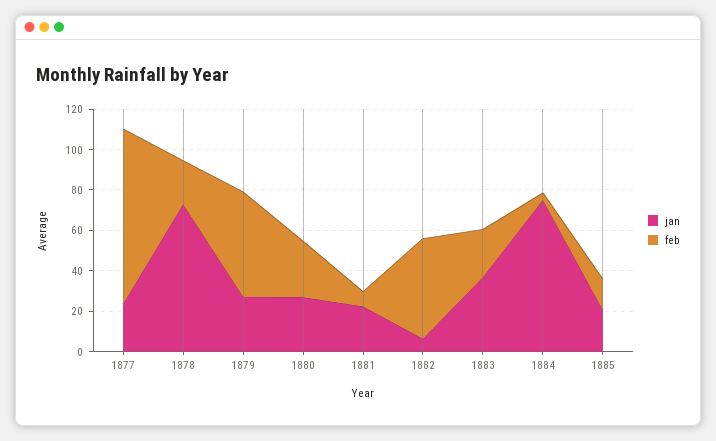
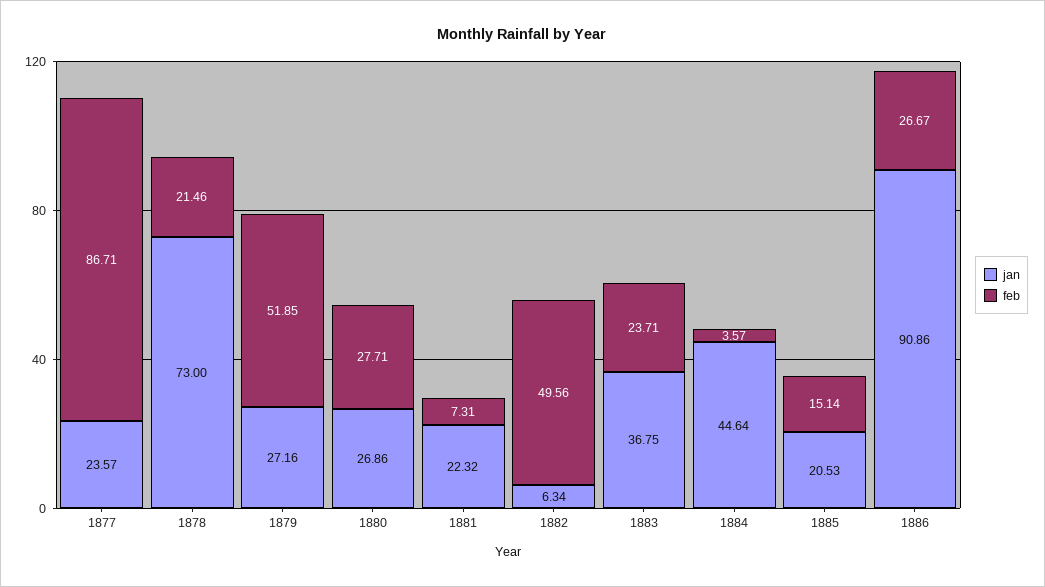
jan, 1884: 75 -> 44.64
jan, 1886: none -> 90.86
feb, 1886: none -> 26.67

